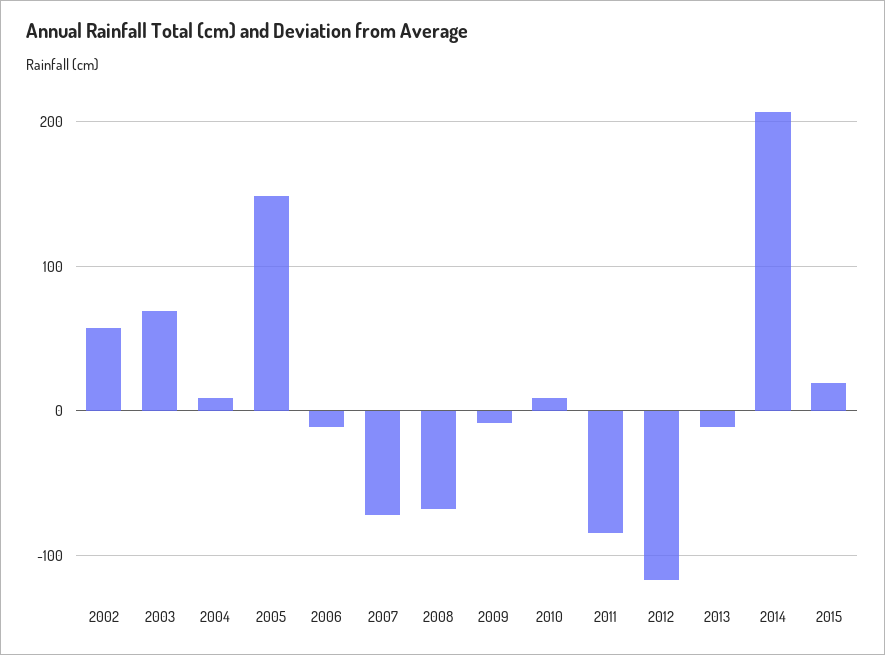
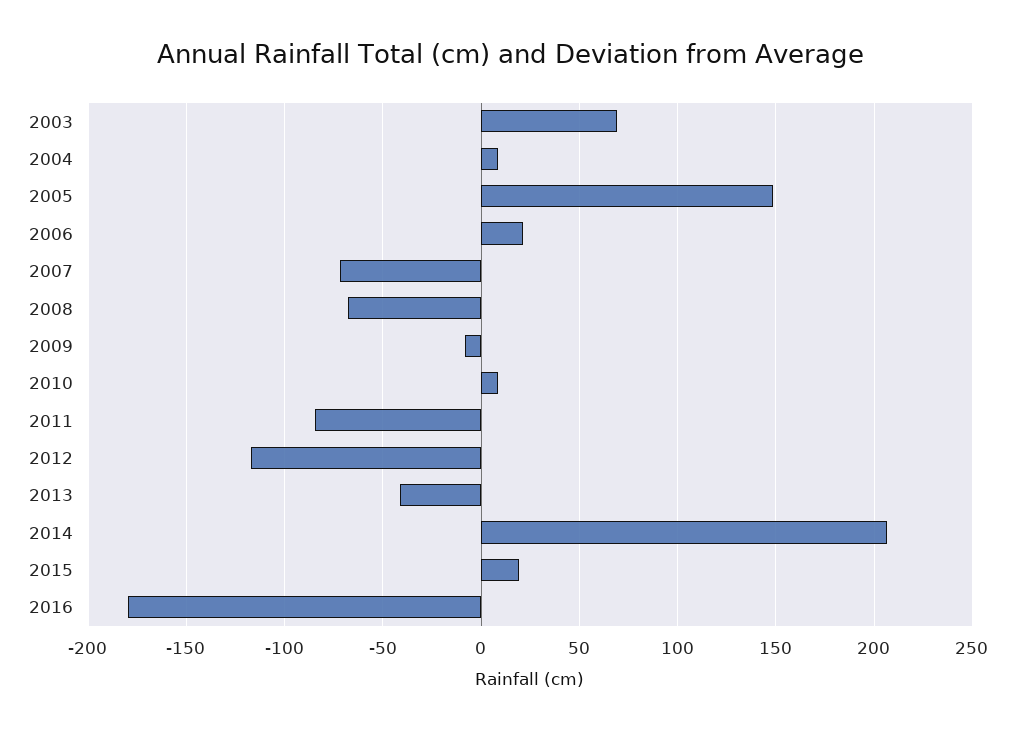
2002: 60 -> none
2006: -10 -> 20
2013: -10 -> -40
2016: none -> -180

